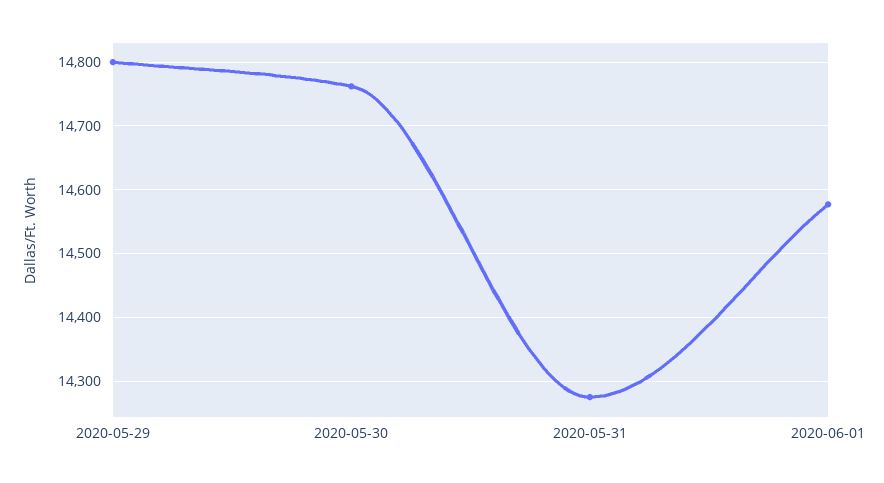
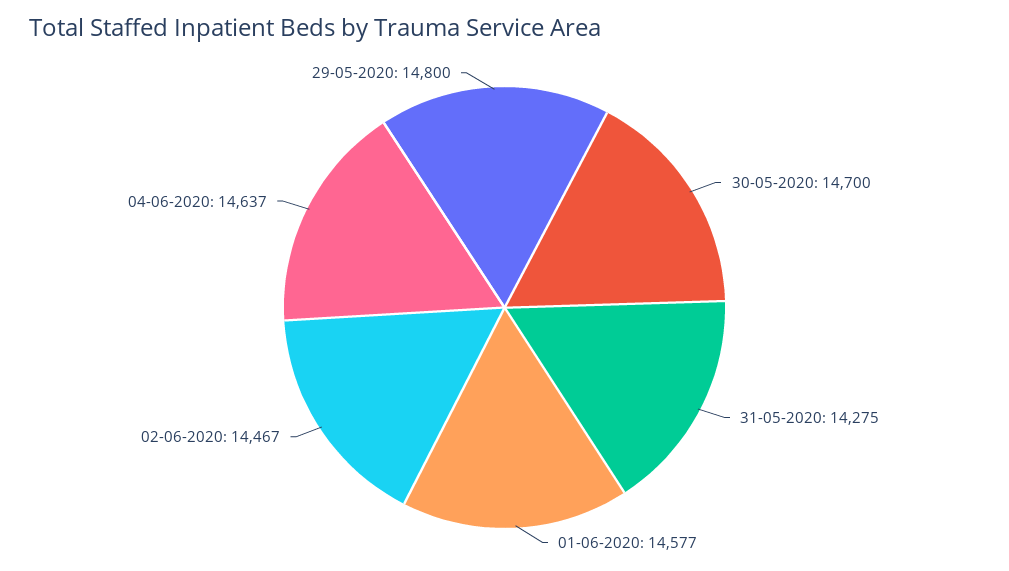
2020-05-30: 14760 -> 14700
02-06-2020: none -> 14467
04-06-2020: none -> 14637

